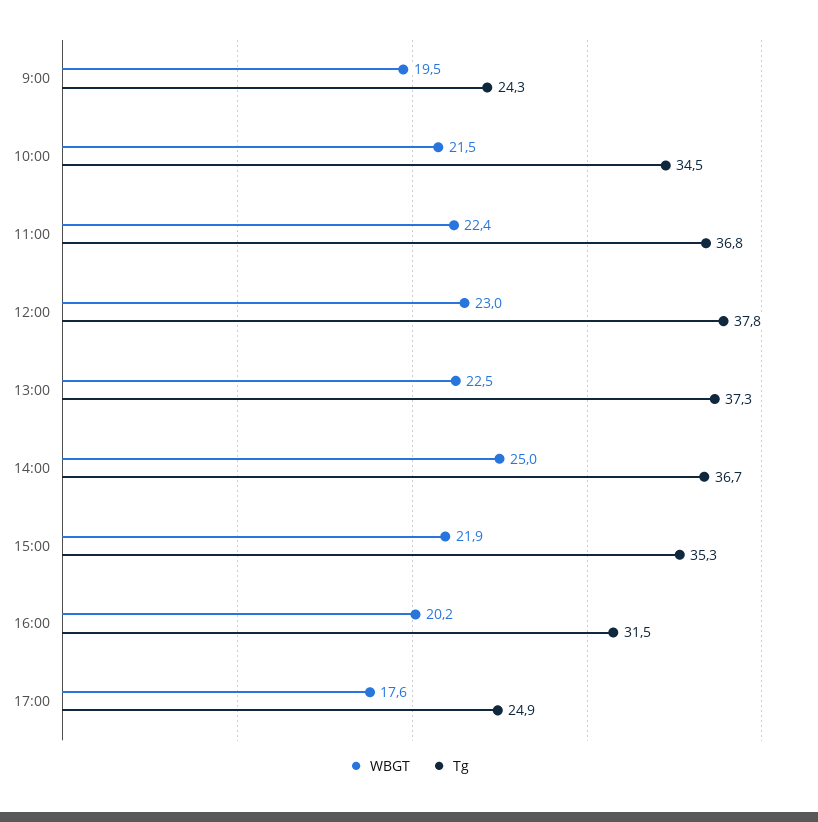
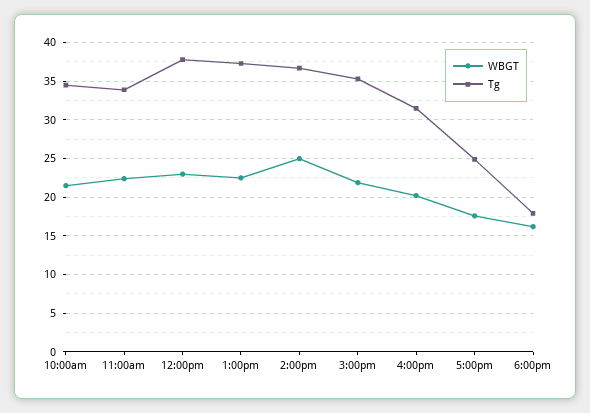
WBGT, 9:00: 19.5 -> none
Tg, 9:00: 24.3 -> none
Tg, 11:00: 36.8 -> 34
WBGT, 6:00pm: none -> 16
Tg, 6:00pm: none -> 18

